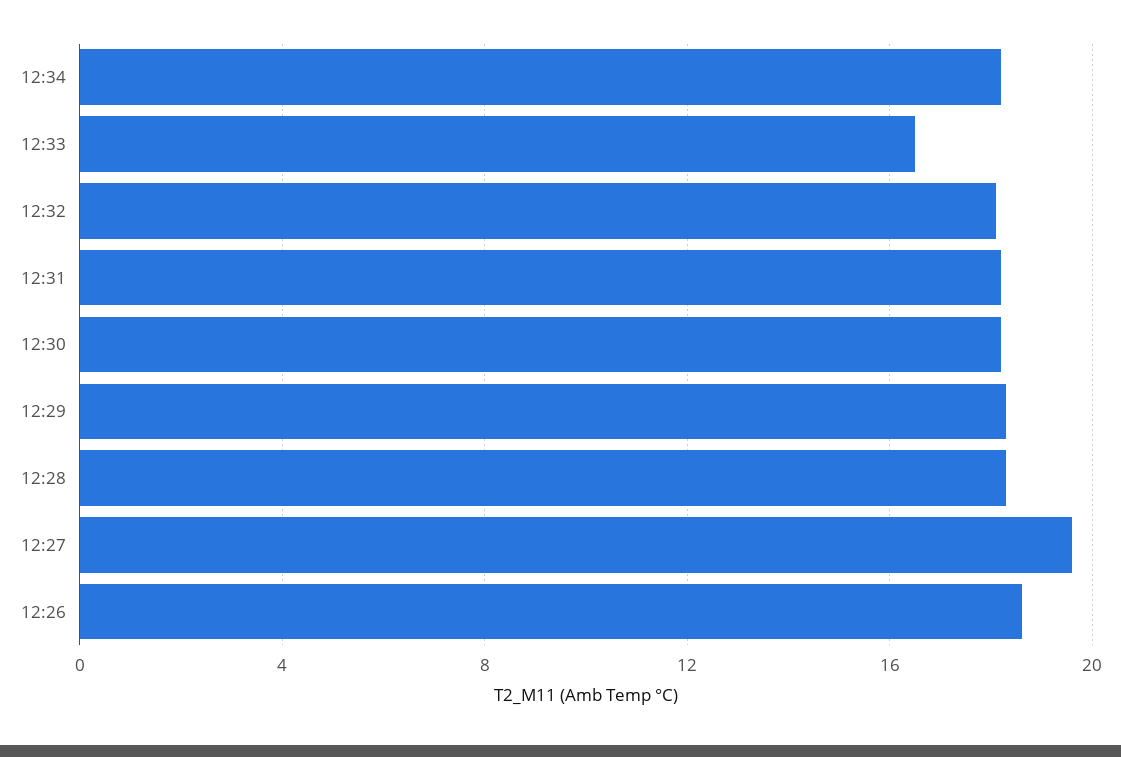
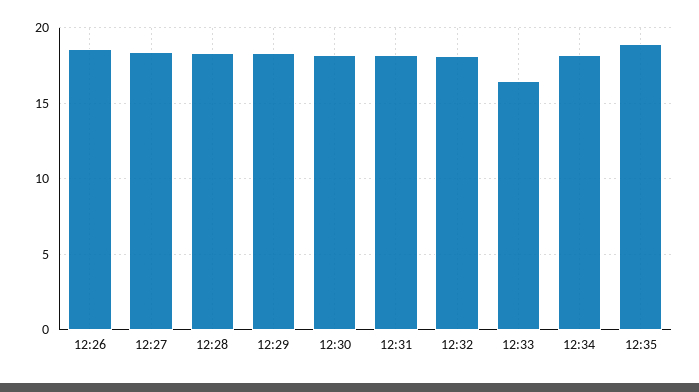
12:27: 19.5 -> 18.5
12:35: none -> 19

